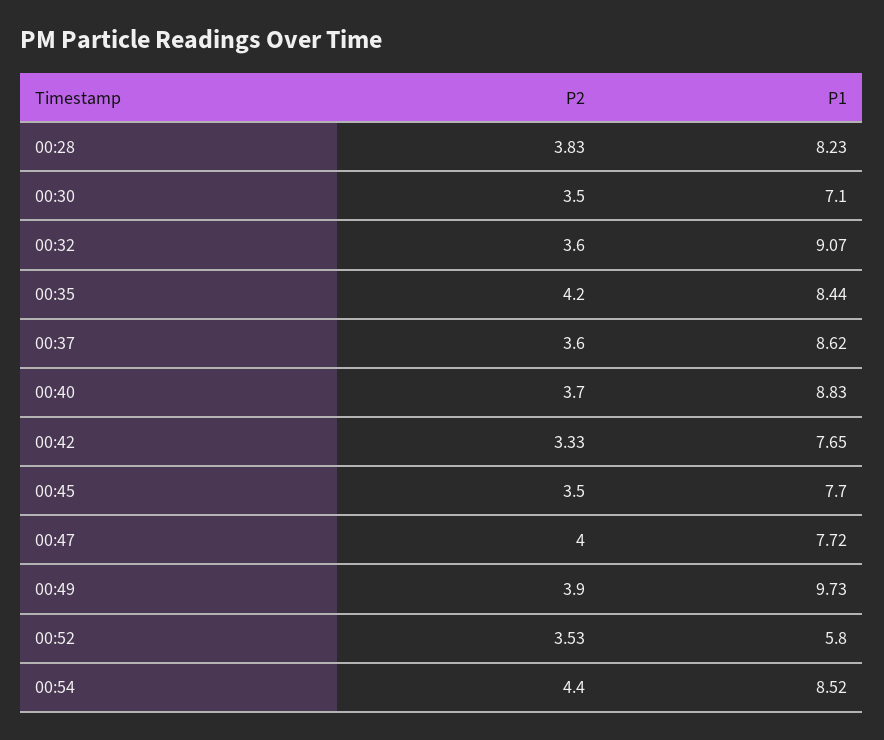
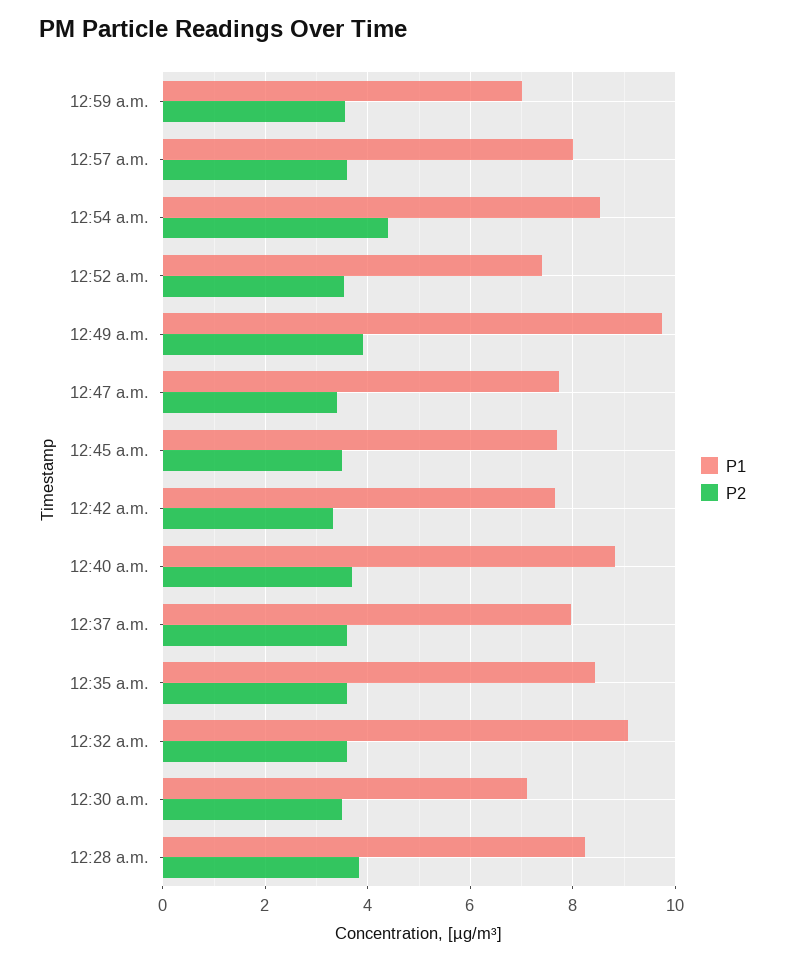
P2, 00:35: 4.2 -> 3.6
P1, 00:37: 8.62 -> 8
P2, 00:47: 4 -> 3.4
P1, 00:52: 5.8 -> 7.4
P1, 12:59 a.m.: none -> 7
P2, 12:59 a.m.: none -> 3.6
P1, 12:57 a.m.: none -> 8
P2, 12:57 a.m.: none -> 3.6

